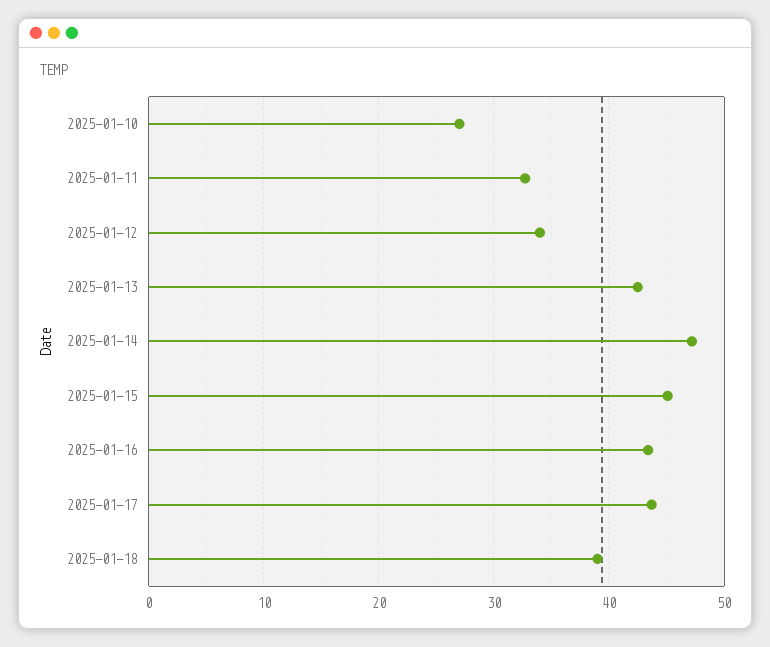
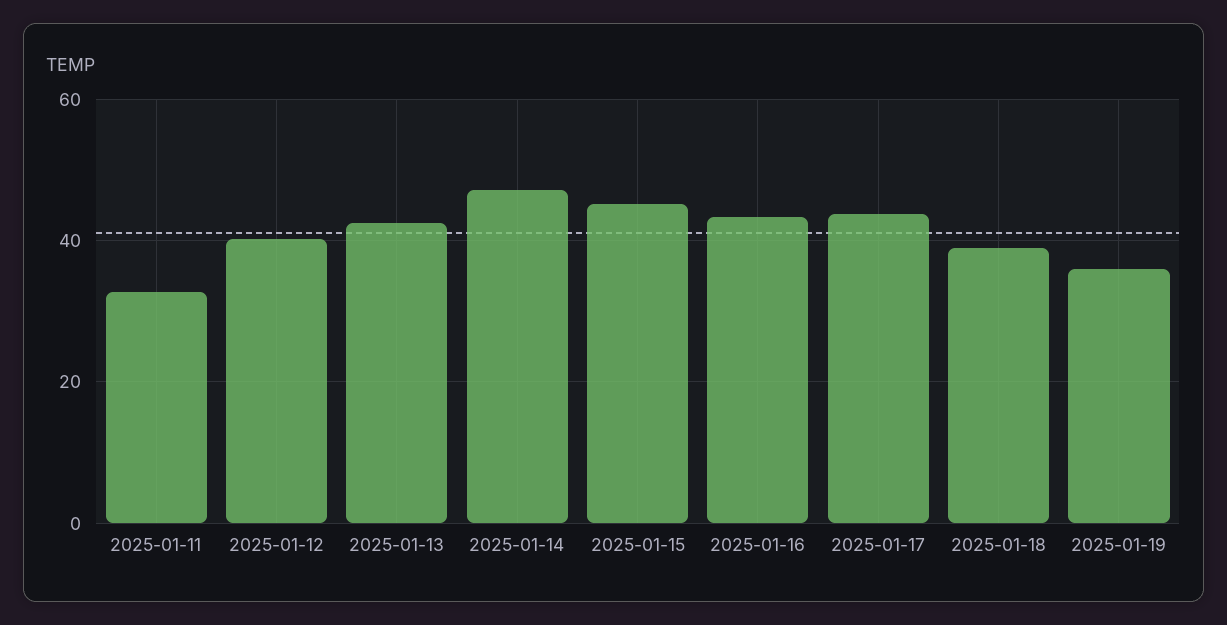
2025-01-10: 27 -> none
2025-01-12: 34 -> 40
2025-01-19: none -> 36

